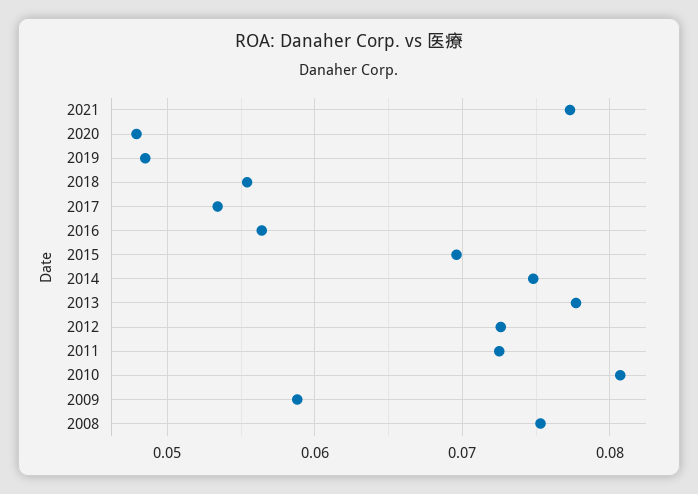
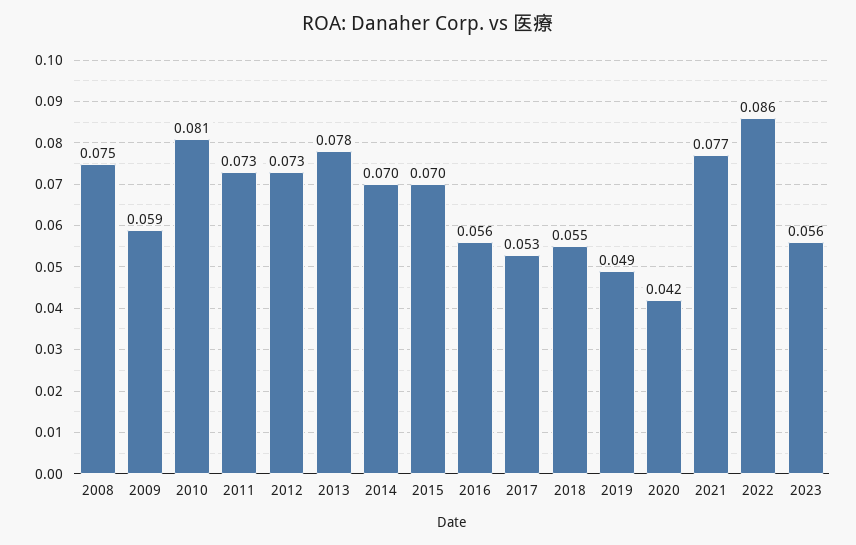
2020: 0.048 -> 0.042
2014: 0.075 -> 0.07
2022: none -> 0.086
2023: none -> 0.056

